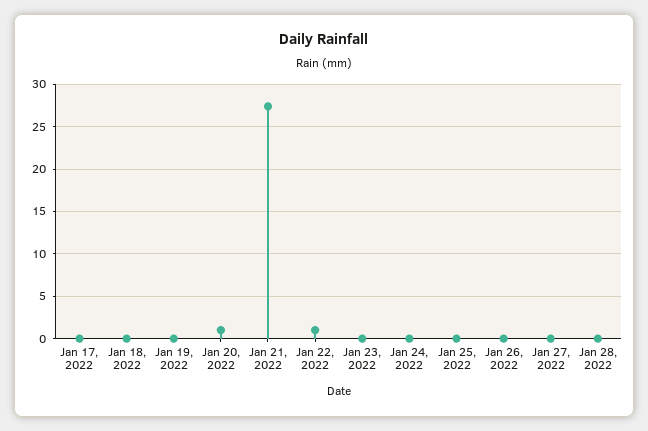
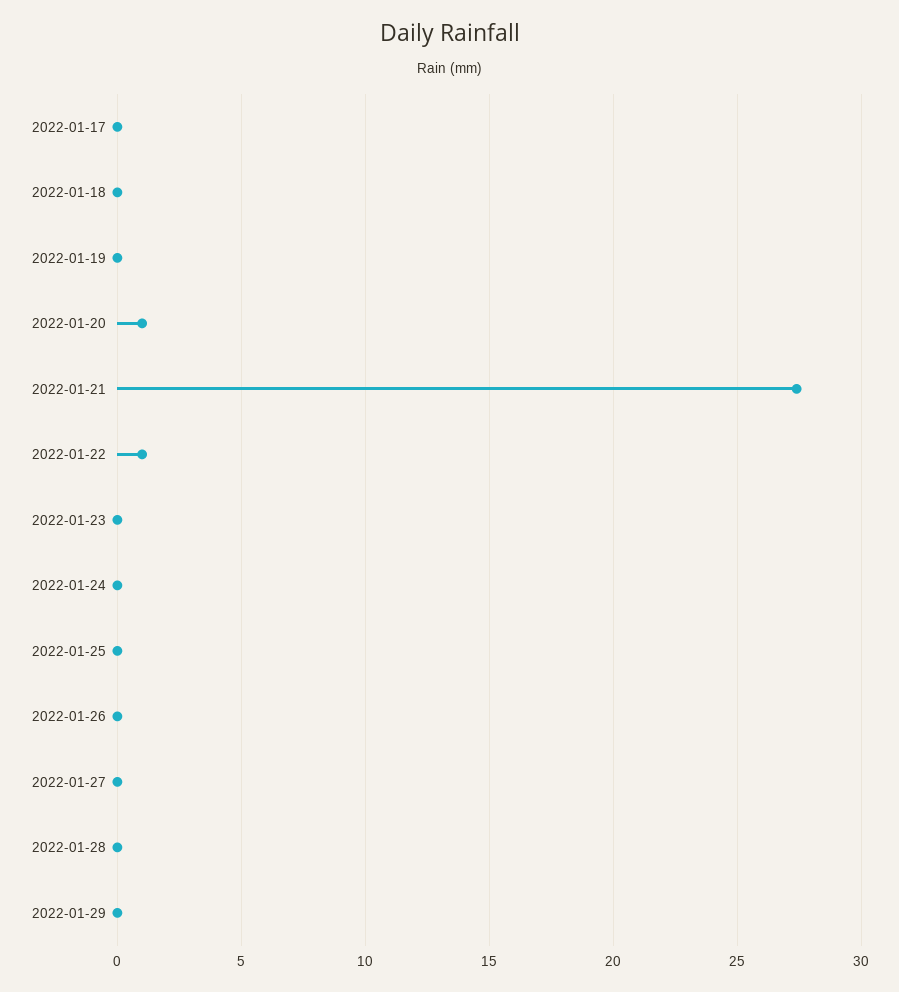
2022-01-29: none -> 0

